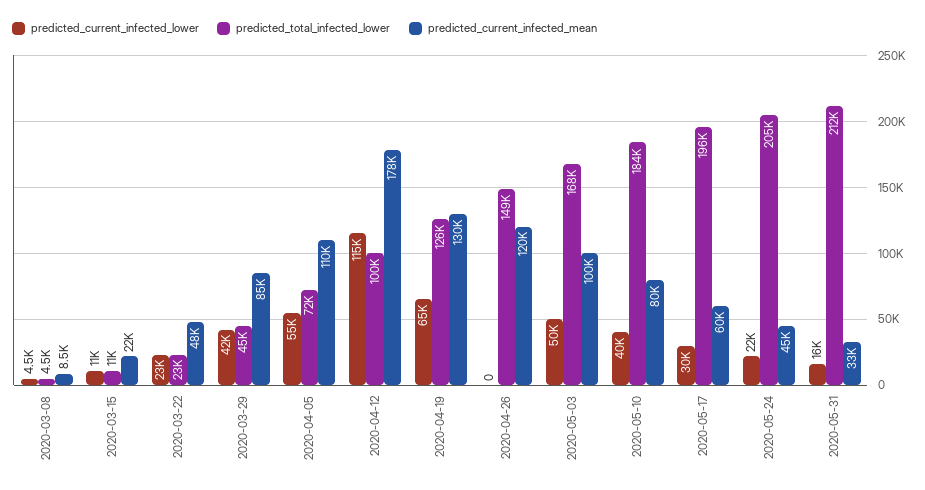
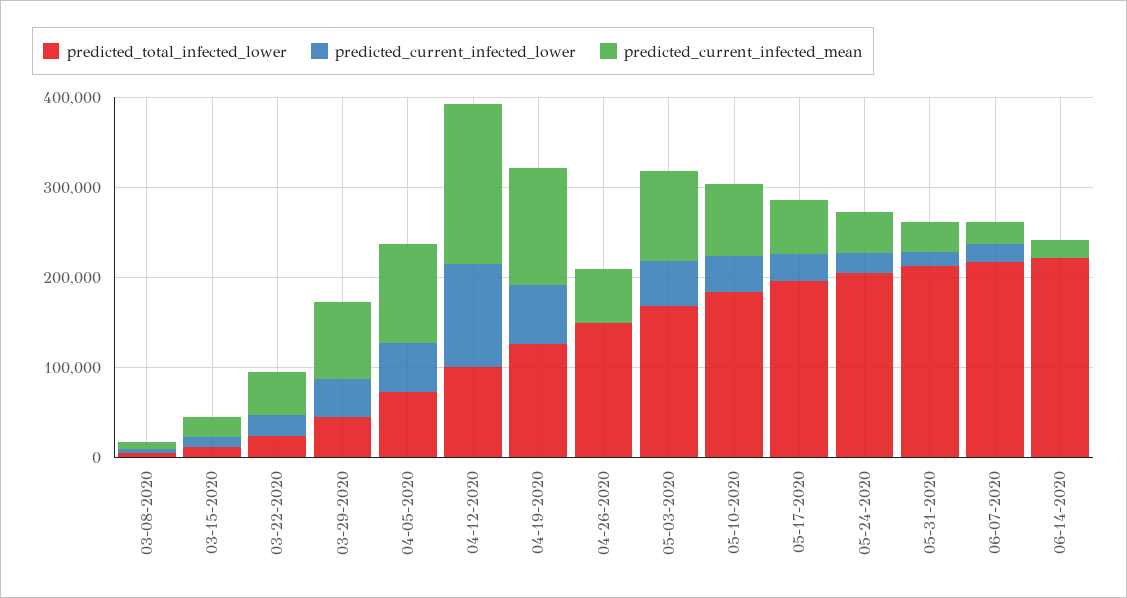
predicted_current_infected_mean, 2020-04-26: 120000 -> 60000
predicted_total_infected_lower, 06-07-2020: none -> 220000
predicted_current_infected_lower, 06-07-2020: none -> 20000
predicted_current_infected_mean, 06-07-2020: none -> 20000
predicted_total_infected_lower, 06-14-2020: none -> 220000
predicted_current_infected_lower, 06-14-2020: none -> 0
predicted_current_infected_mean, 06-14-2020: none -> 20000

